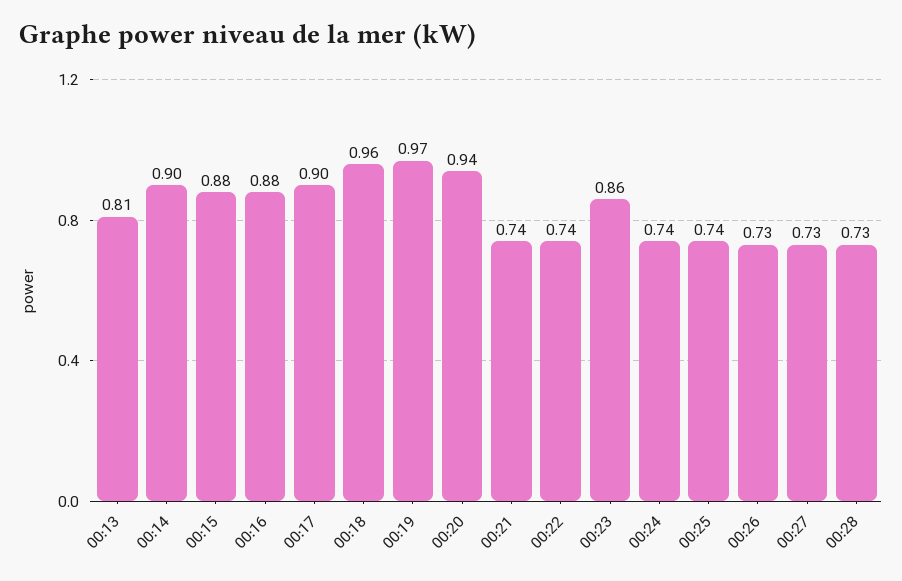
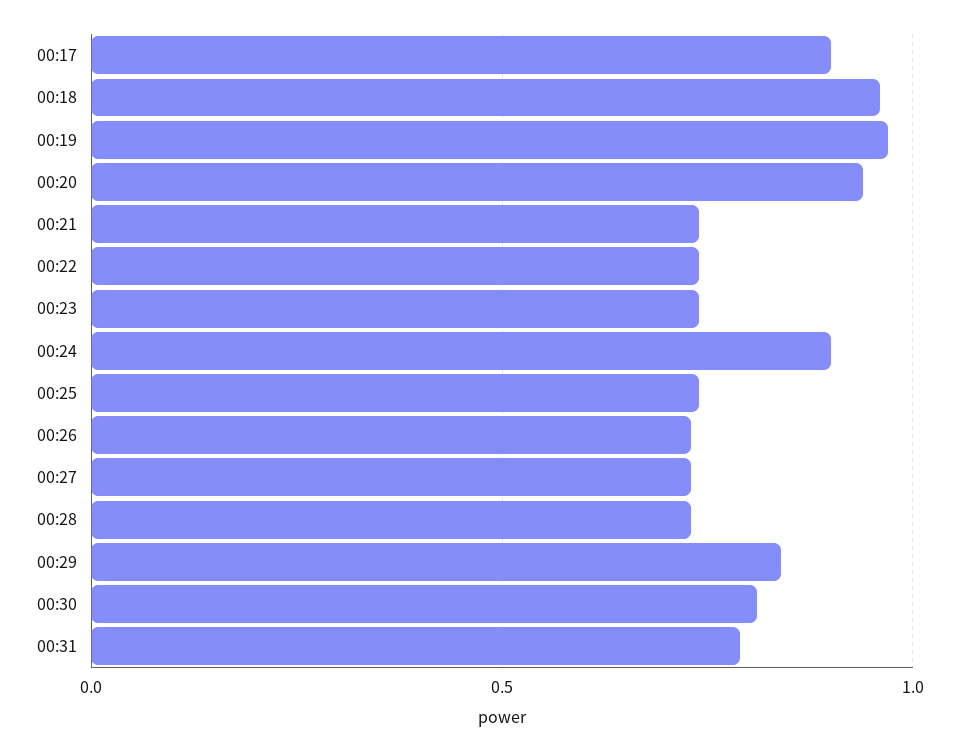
00:13: 0.81 -> none
00:14: 0.9 -> none
00:15: 0.88 -> none
00:16: 0.88 -> none
00:23: 0.86 -> 0.75
00:24: 0.74 -> 0.9
00:29: none -> 0.85
00:30: none -> 0.8
00:31: none -> 0.8

